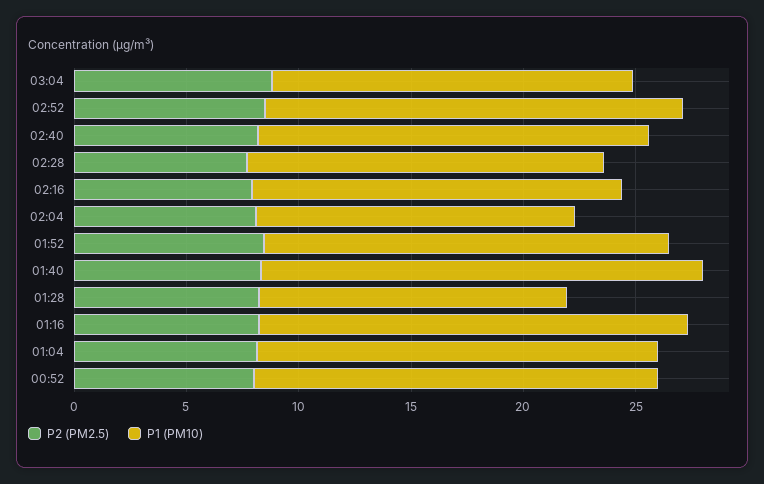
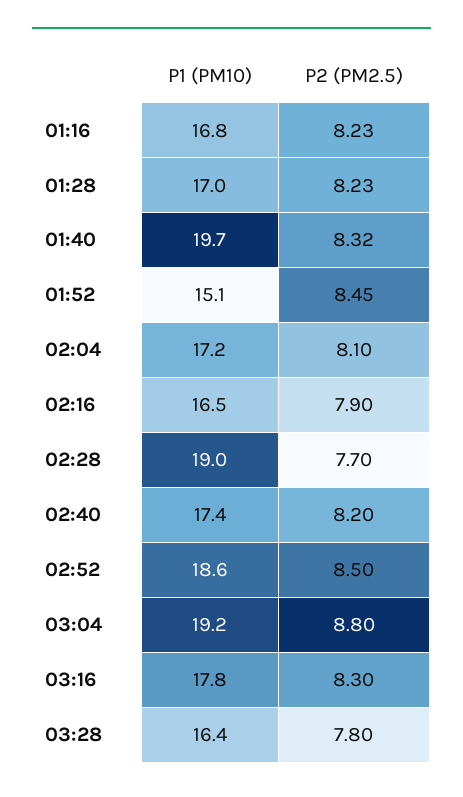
P1 (PM10), 03:04: 16 -> 19.2
P1 (PM10), 02:28: 16 -> 19
P1 (PM10), 02:04: 14 -> 17.2
P1 (PM10), 01:52: 18 -> 15.1
P1 (PM10), 01:28: 14 -> 17
P1 (PM10), 01:16: 19 -> 16.8
P2 (PM2.5), 01:04: 8 -> none
P1 (PM10), 01:04: 18 -> none
P2 (PM2.5), 00:52: 8 -> none
P1 (PM10), 00:52: 18 -> none
P1 (PM10), 03:16: none -> 17.8
P2 (PM2.5), 03:16: none -> 8.3
P1 (PM10), 03:28: none -> 16.4
P2 (PM2.5), 03:28: none -> 7.8

